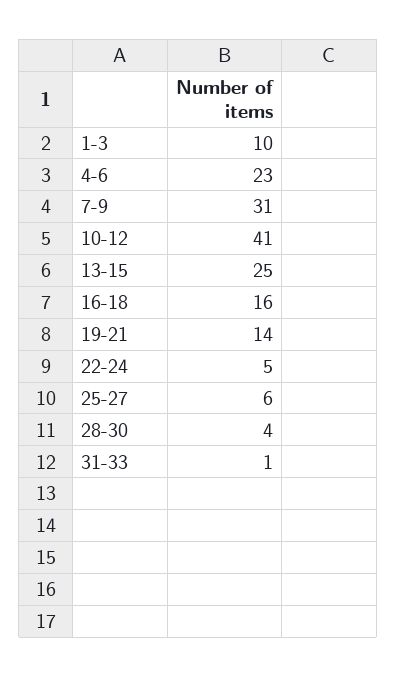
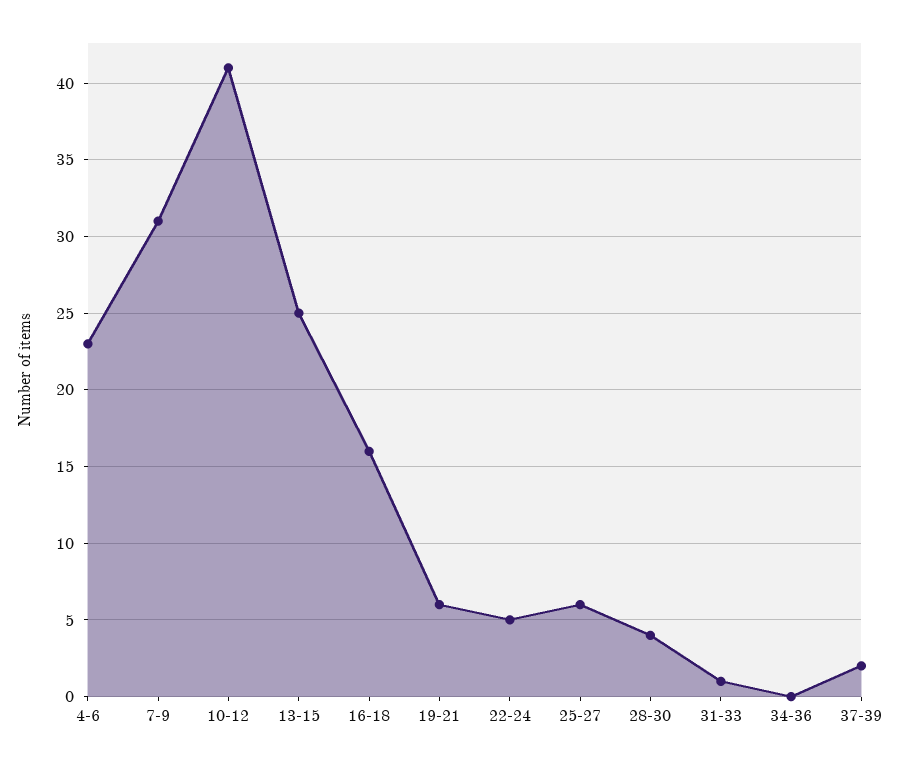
1-3: 10 -> none
19-21: 14 -> 6
34-36: none -> 0
37-39: none -> 2

